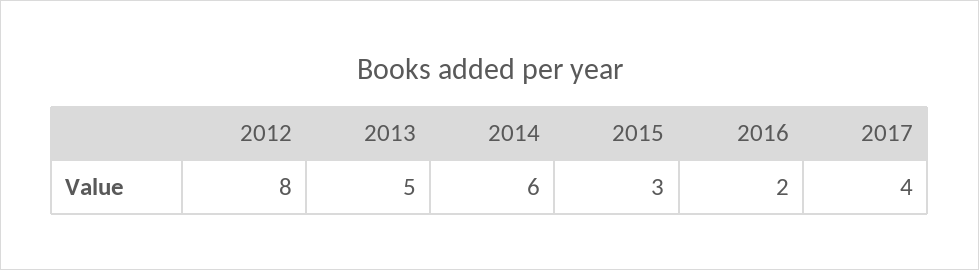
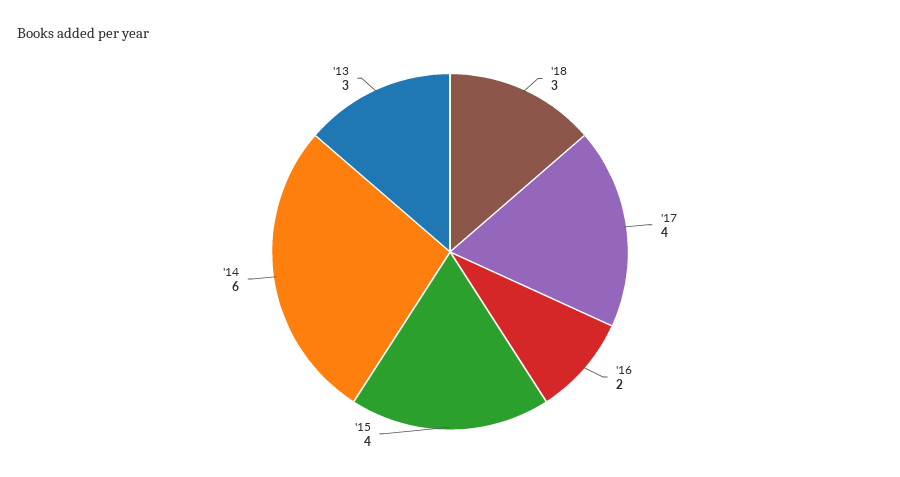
2012: 8 -> none
2013: 5 -> 3
2015: 3 -> 4
'18: none -> 3

